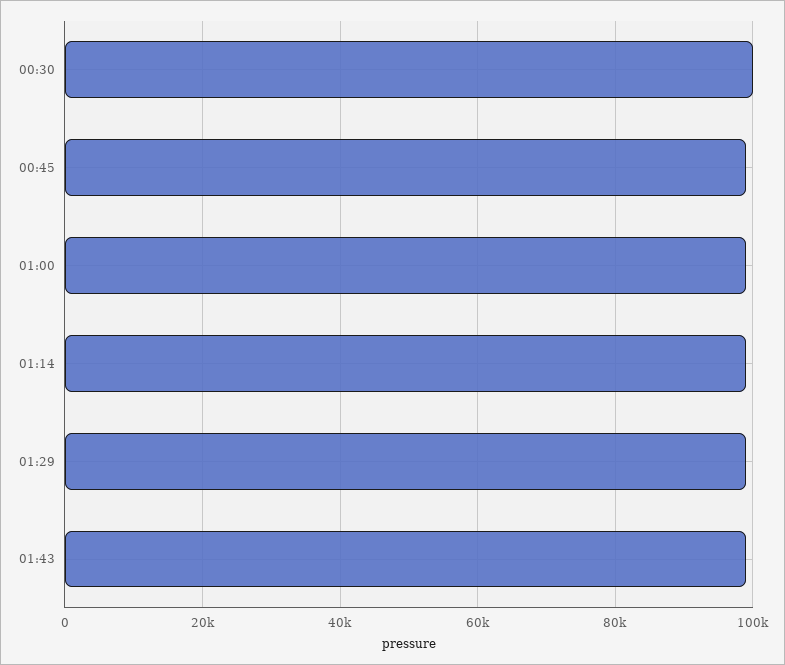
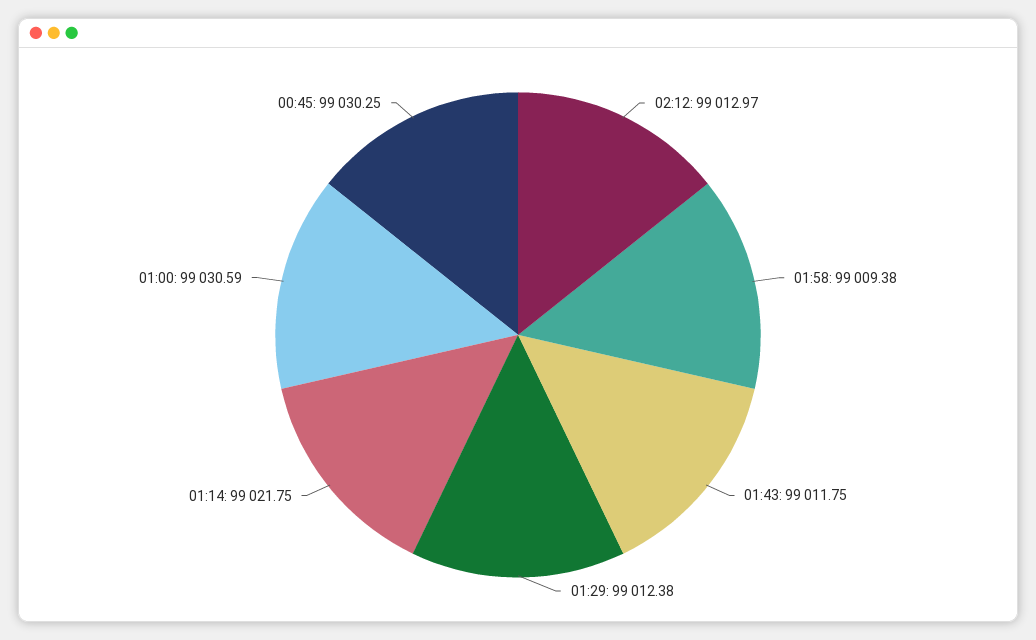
00:30: 100000 -> none
02:12: none -> 99012.97
01:58: none -> 99009.38

